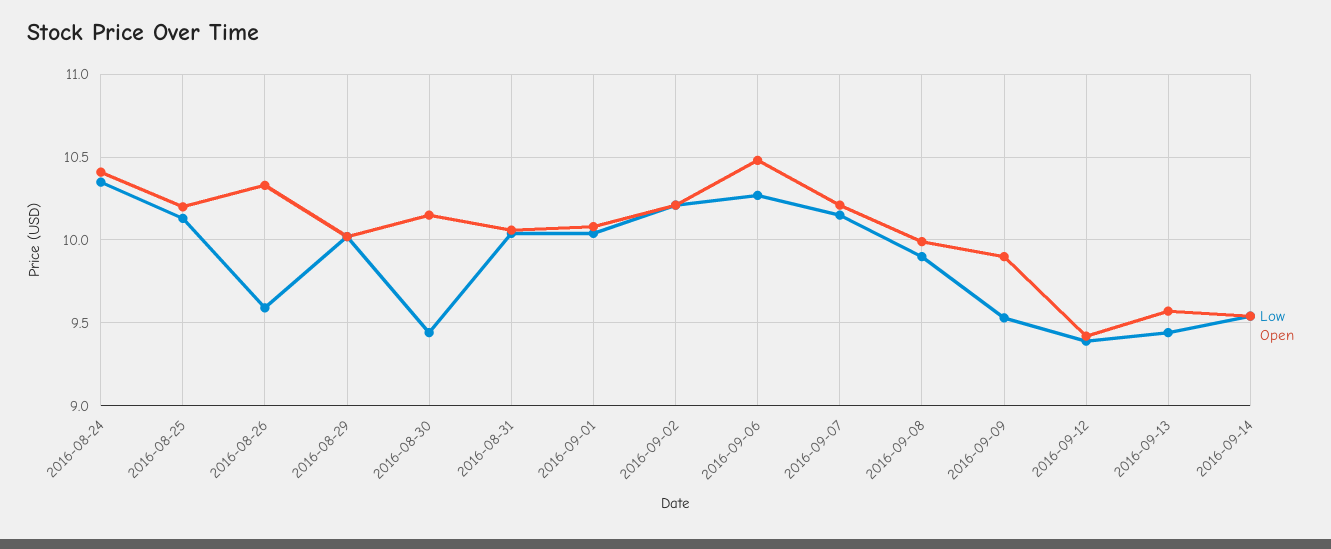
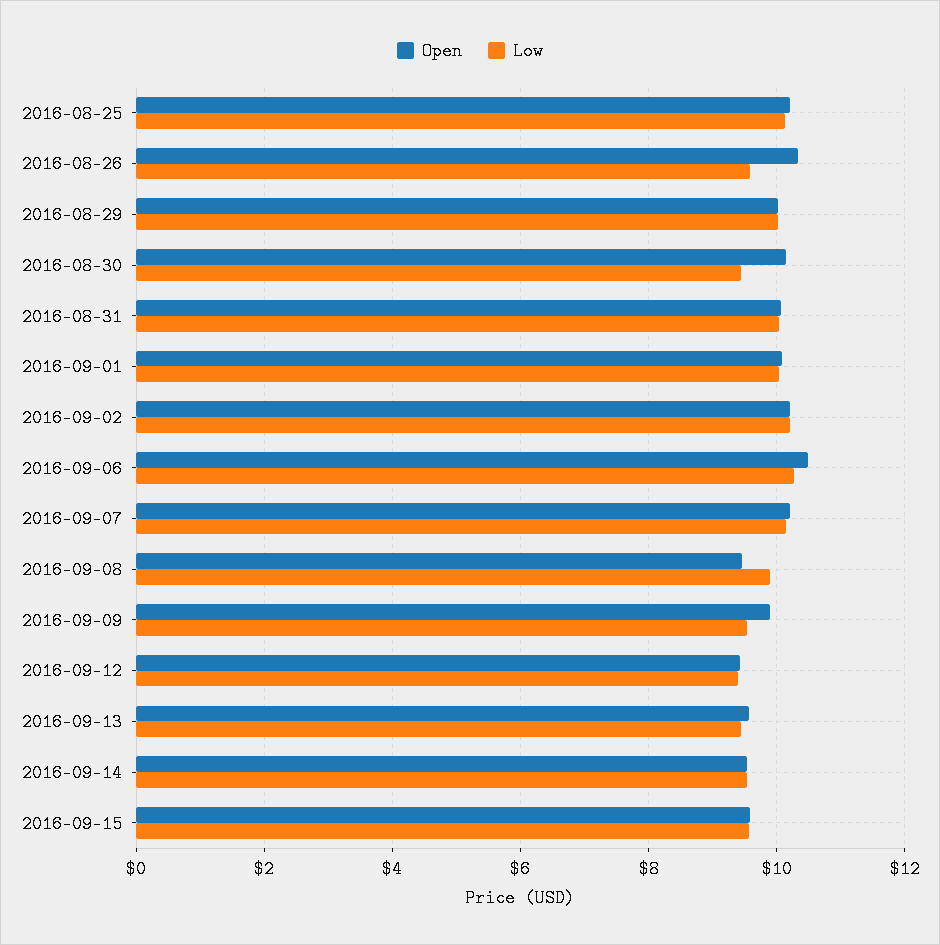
Low, 2016-08-24: 10.35 -> none
Open, 2016-08-24: 10.4 -> none
Open, 2016-09-08: 10 -> 9.4
Open, 2016-09-15: none -> 9.6
Low, 2016-09-15: none -> 9.6

